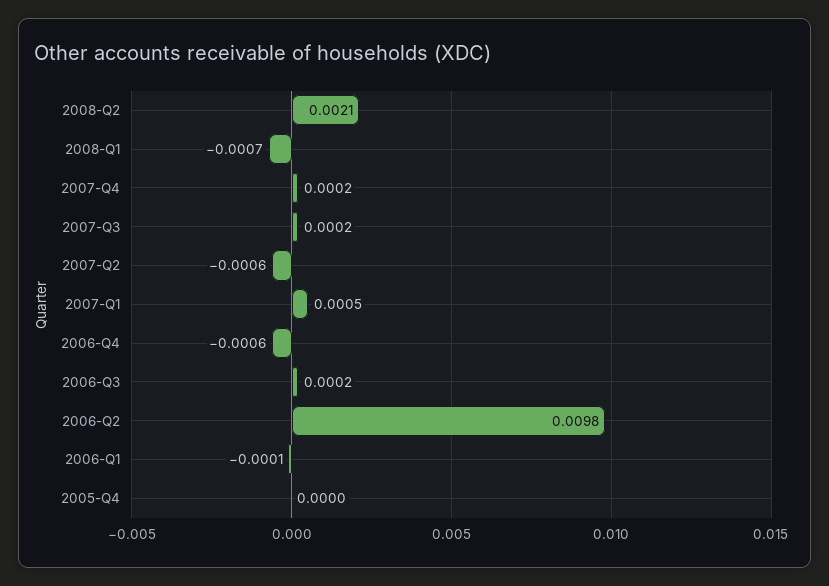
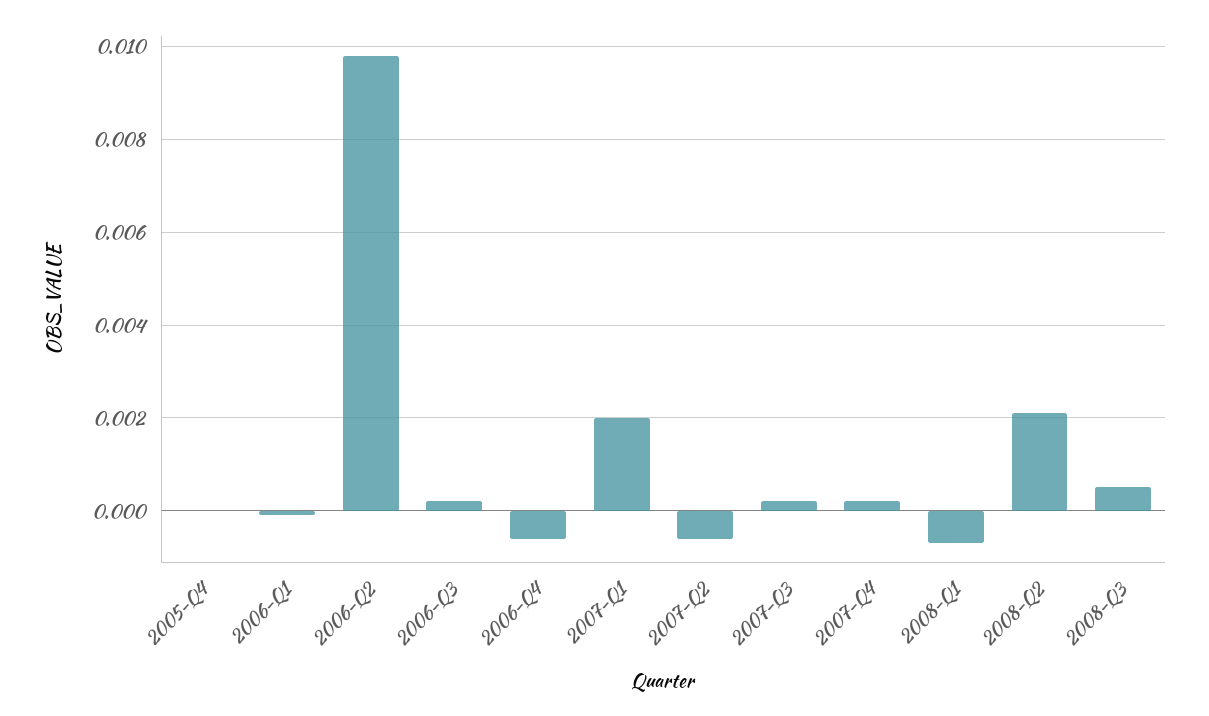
2007-Q1: 0.0005 -> 0.002
2008-Q3: none -> 0.0005

